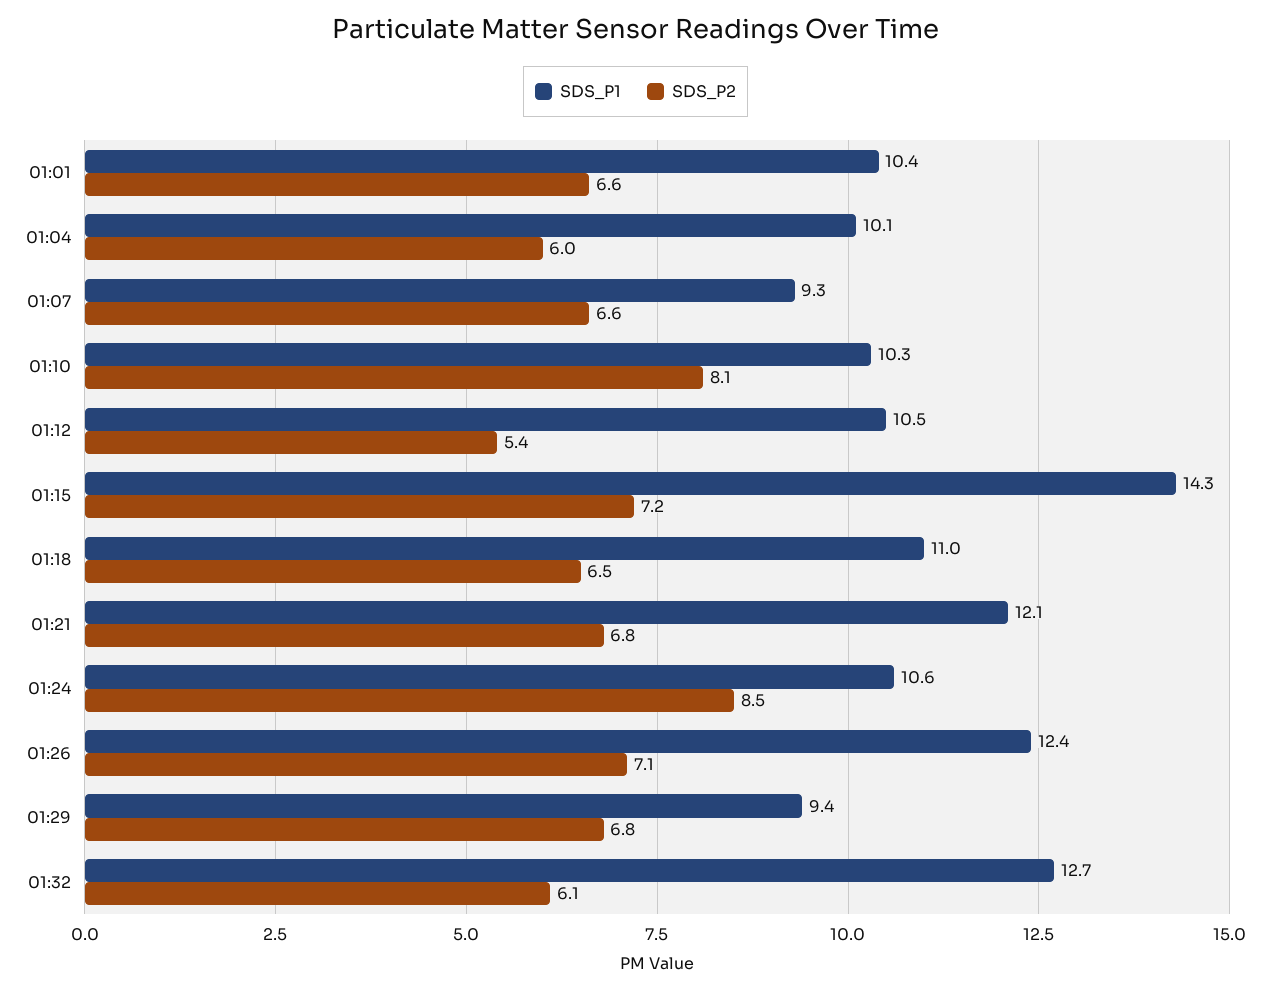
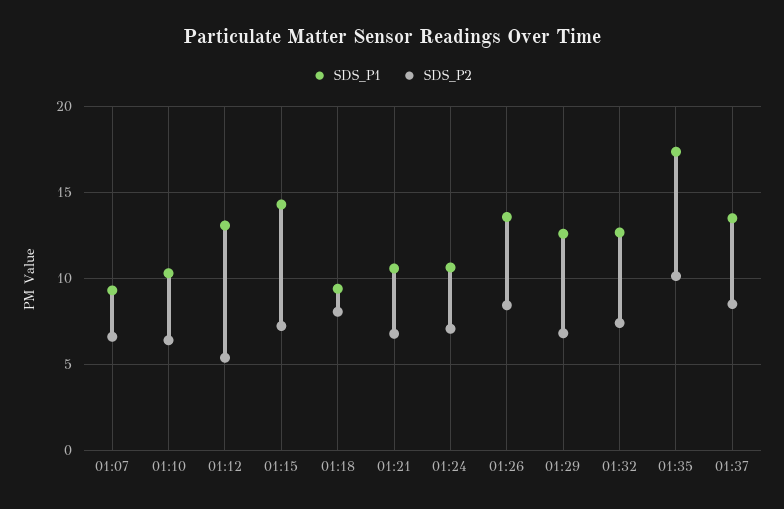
SDS_P1, 01:01: 10.4 -> none
SDS_P2, 01:01: 6.6 -> none
SDS_P1, 01:04: 10.1 -> none
SDS_P2, 01:04: 6 -> none
SDS_P2, 01:10: 8.1 -> 6.5
SDS_P1, 01:12: 10.5 -> 13
SDS_P1, 01:18: 11 -> 9.5
SDS_P2, 01:18: 6.5 -> 8
SDS_P1, 01:21: 12.1 -> 10.5
SDS_P2, 01:24: 8.5 -> 7
SDS_P1, 01:26: 12.4 -> 13.5
SDS_P2, 01:26: 7.1 -> 8.5
SDS_P1, 01:29: 9.4 -> 12.5
SDS_P2, 01:32: 6.1 -> 7.5
SDS_P1, 01:35: none -> 17.5
SDS_P2, 01:35: none -> 10
SDS_P1, 01:37: none -> 13.5
SDS_P2, 01:37: none -> 8.5

